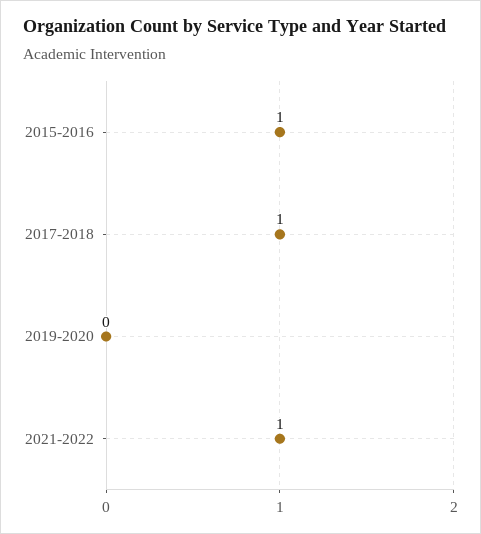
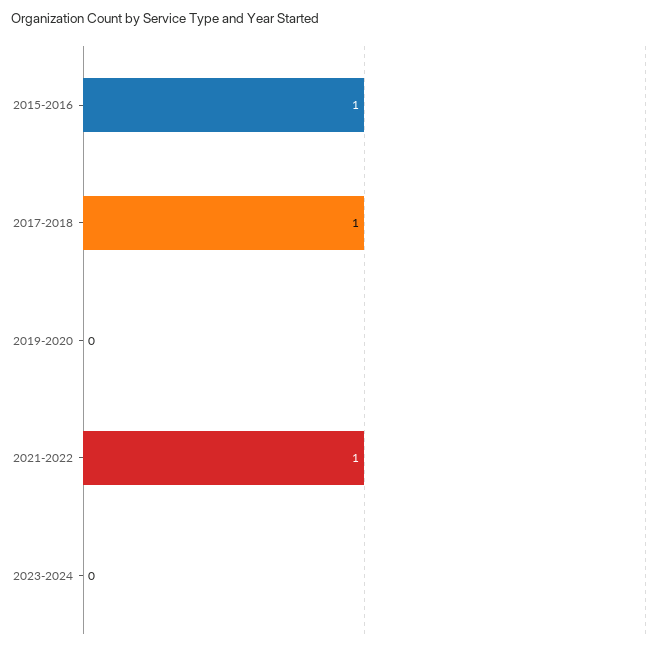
2023-2024: none -> 0

